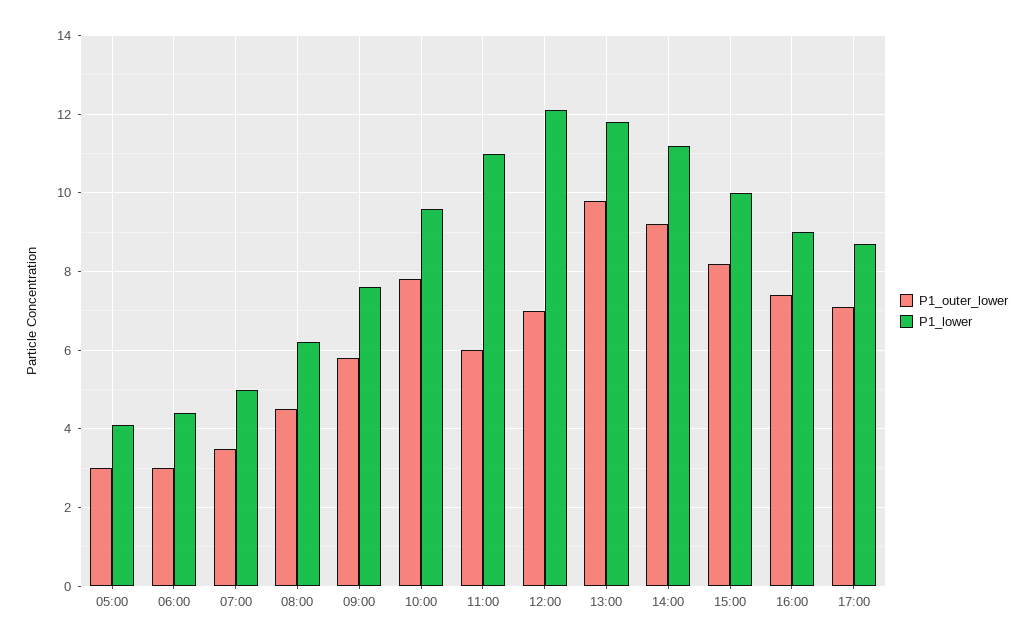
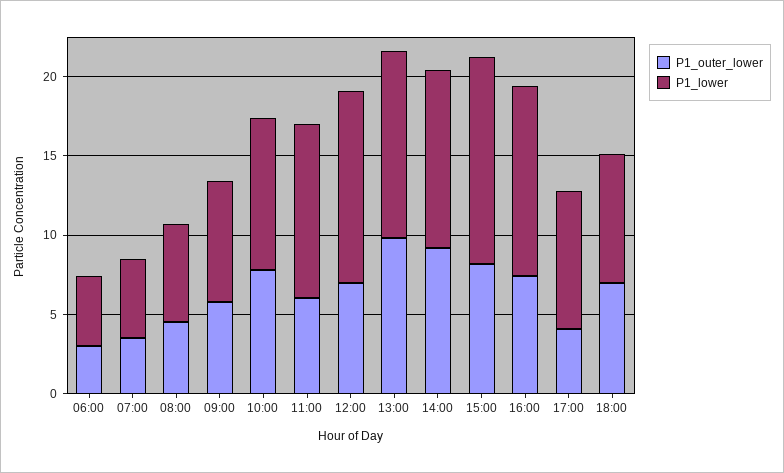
P1_outer_lower, 05:00: 3 -> none
P1_lower, 05:00: 4 -> none
P1_lower, 15:00: 10 -> 13
P1_lower, 16:00: 9 -> 12
P1_outer_lower, 17:00: 7 -> 4
P1_outer_lower, 18:00: none -> 7
P1_lower, 18:00: none -> 8

